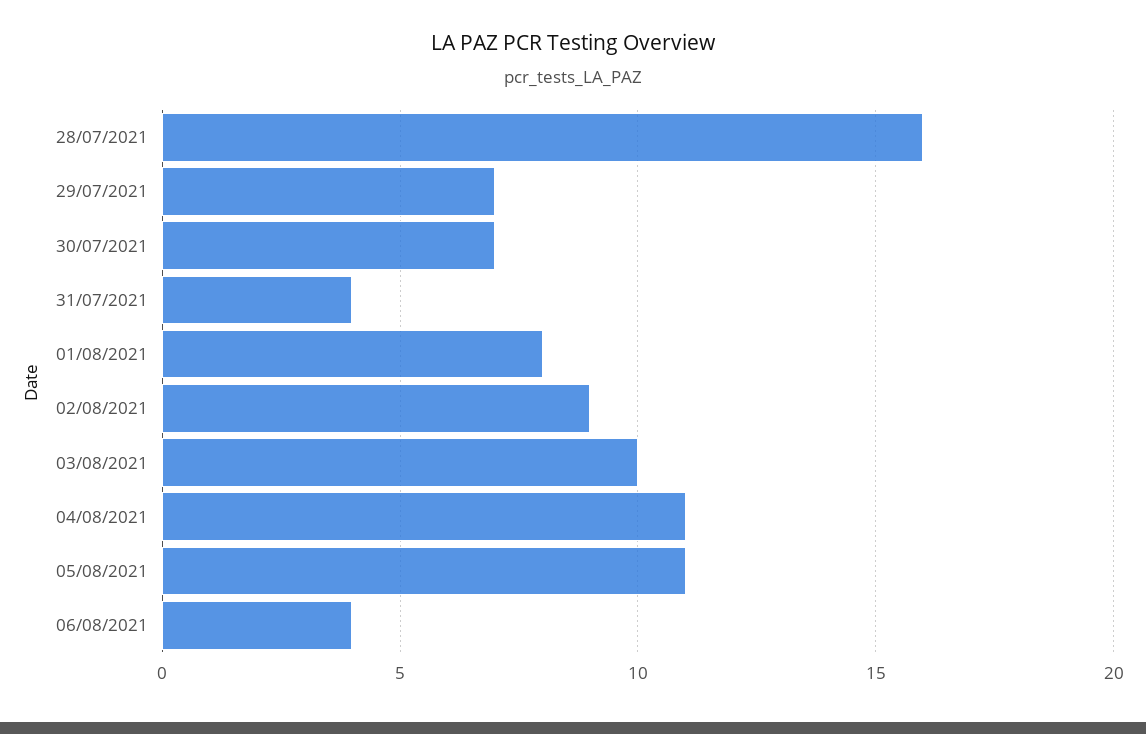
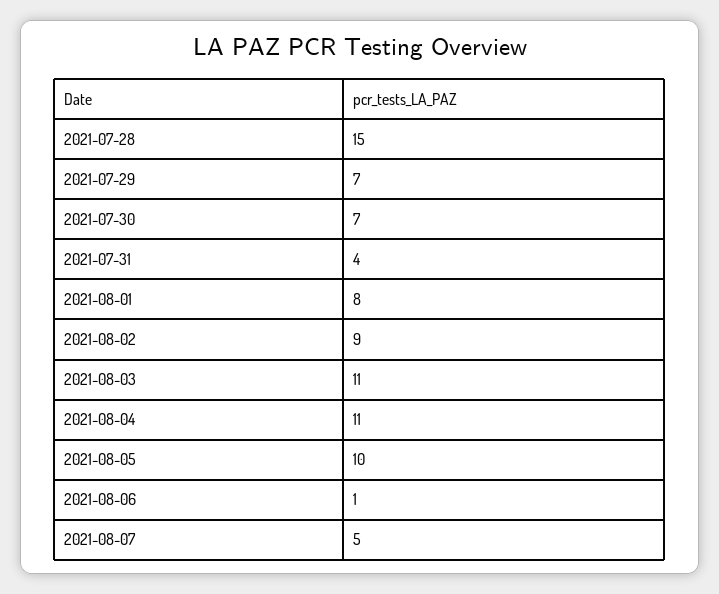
28/07/2021: 16 -> 15
03/08/2021: 10 -> 11
05/08/2021: 11 -> 10
06/08/2021: 4 -> 1
2021-08-07: none -> 5

